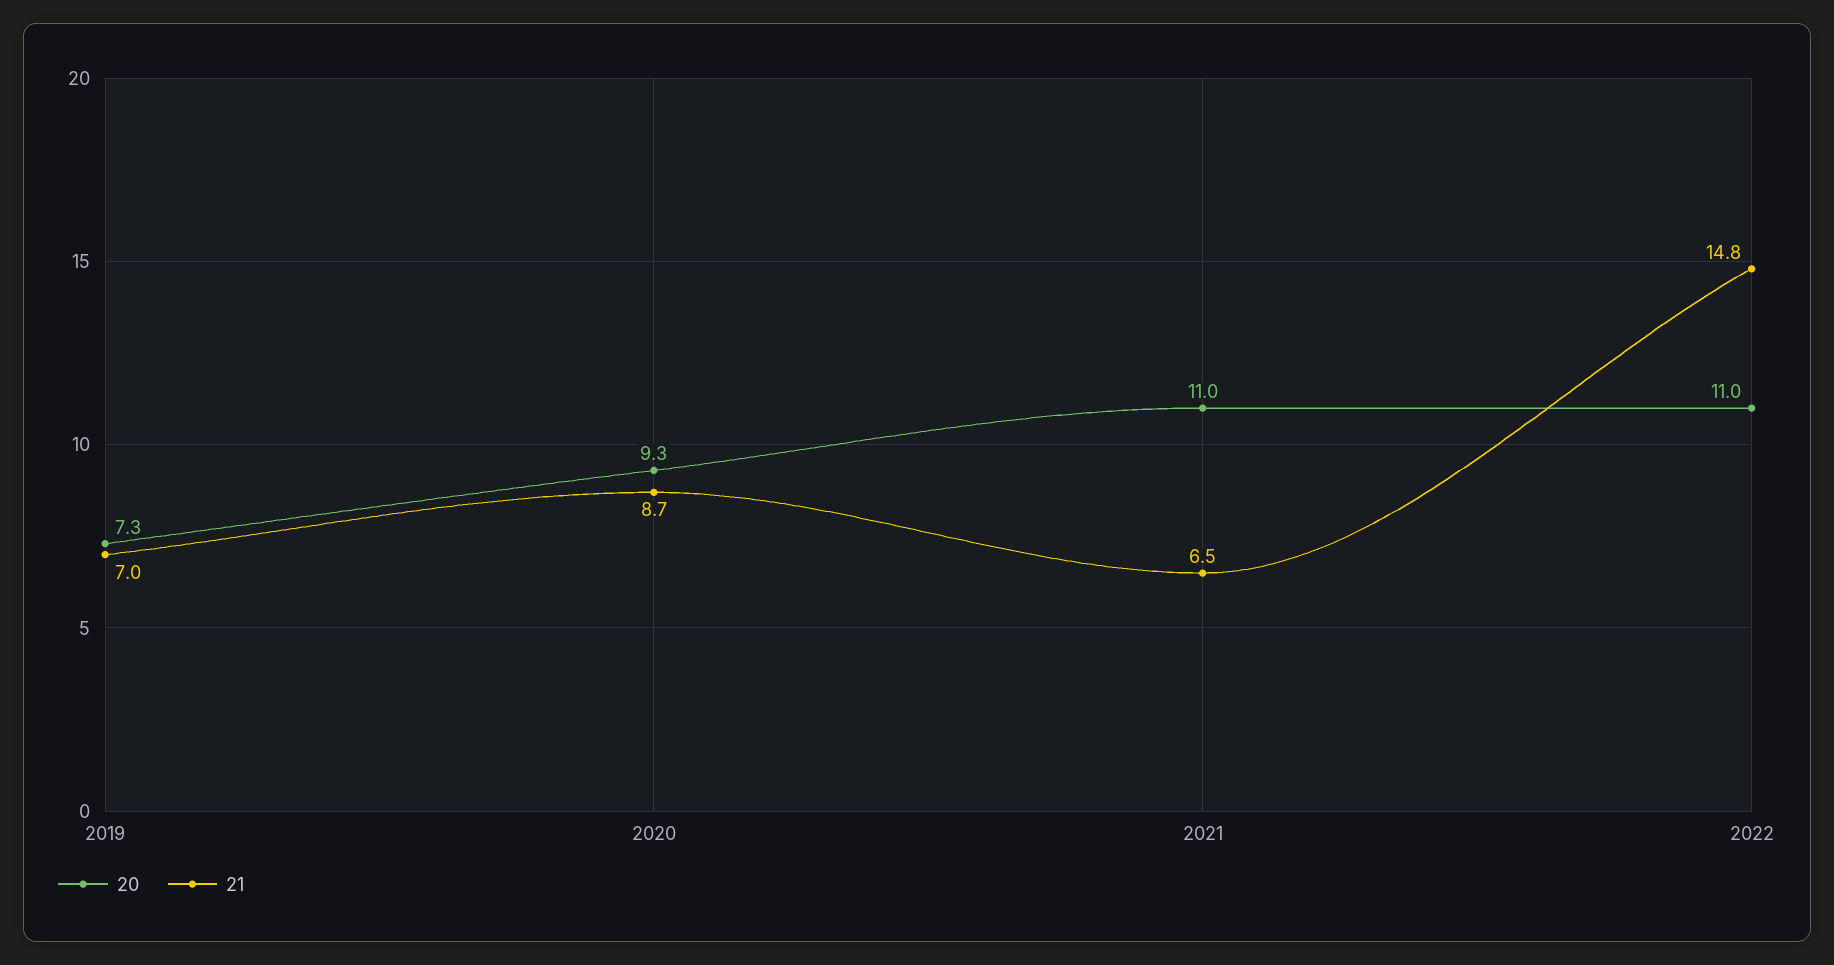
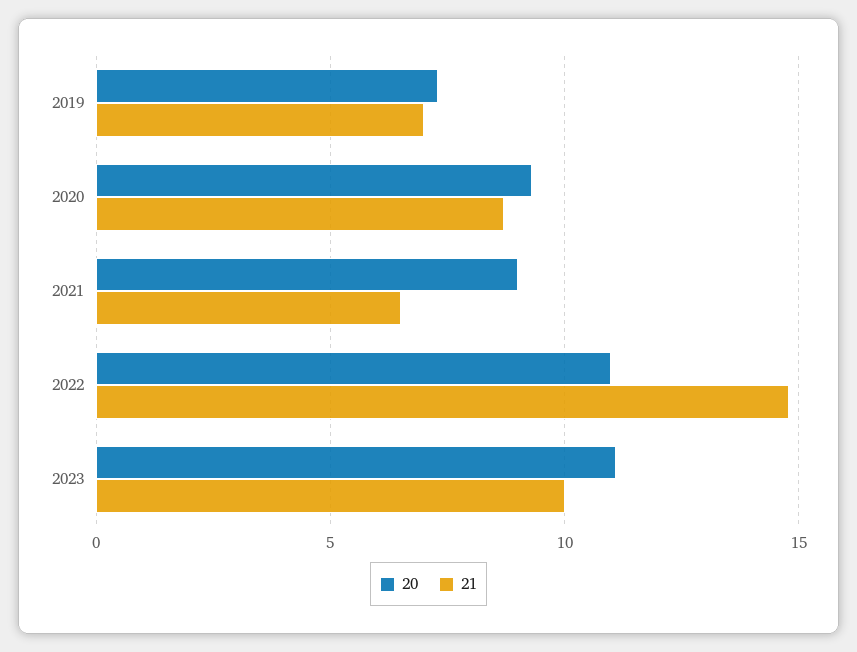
20, 2021: 11 -> 9
20, 2023: none -> 11
21, 2023: none -> 10

